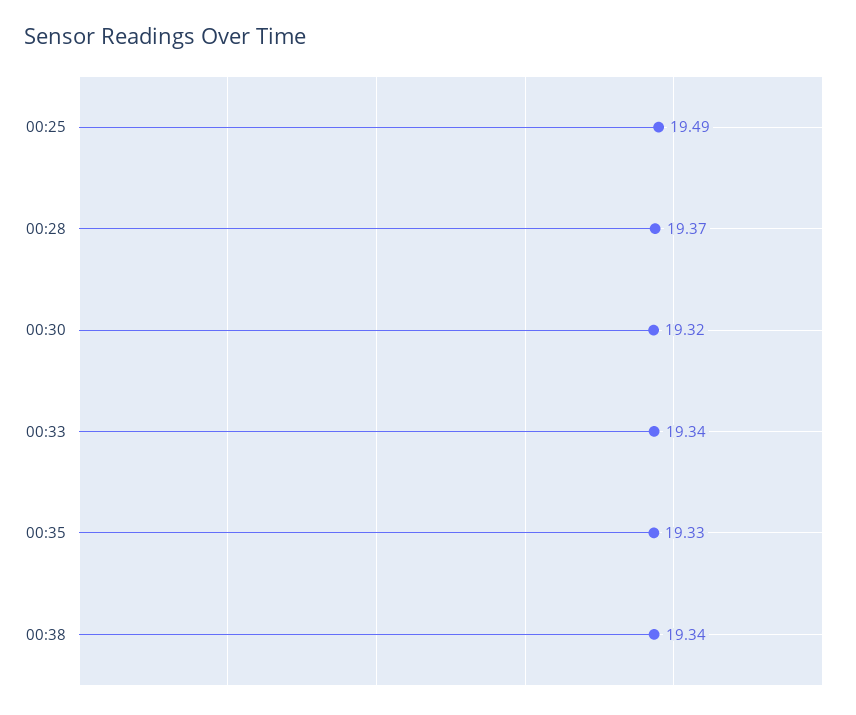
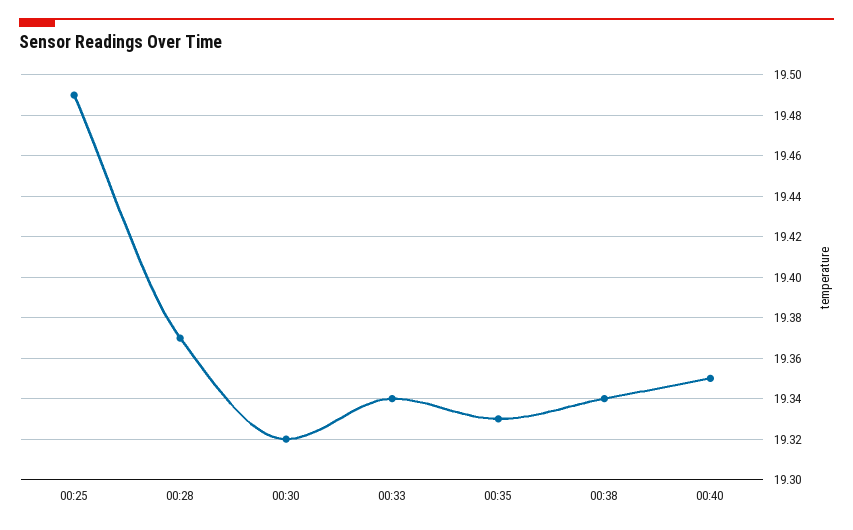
00:40: none -> 19.35

